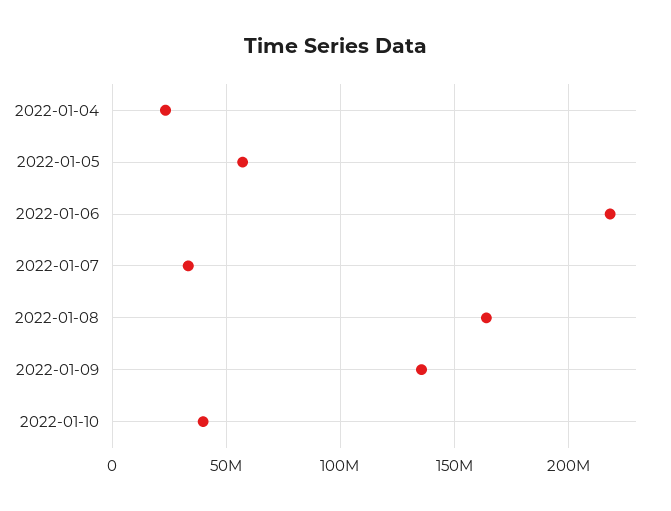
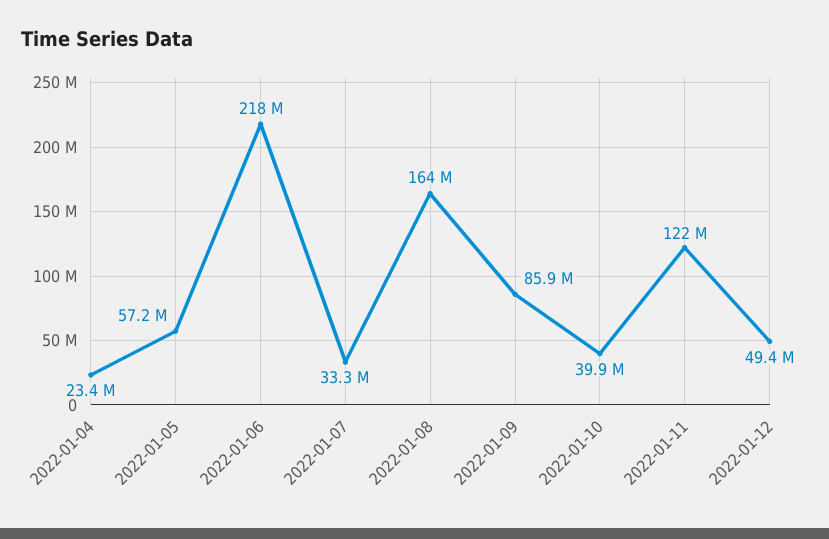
2022-01-09: 135000000 -> 85900000
2022-01-11: none -> 122000000
2022-01-12: none -> 49400000

